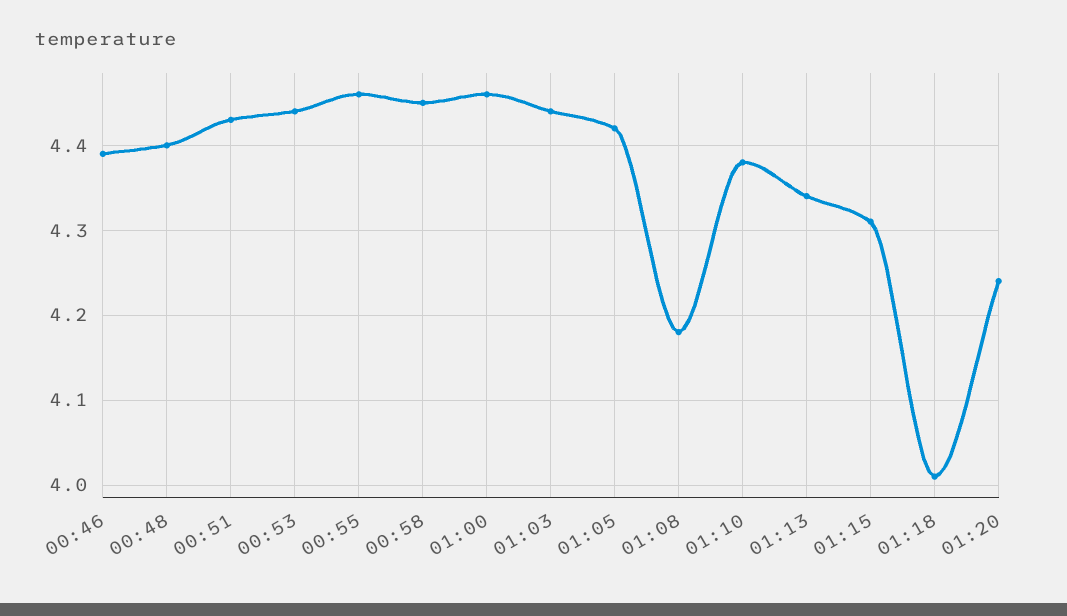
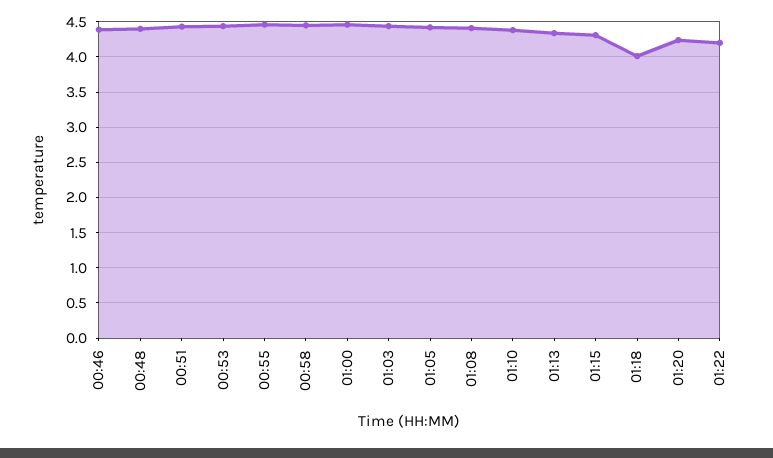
01:08: 4.18 -> 4.4
01:22: none -> 4.2

